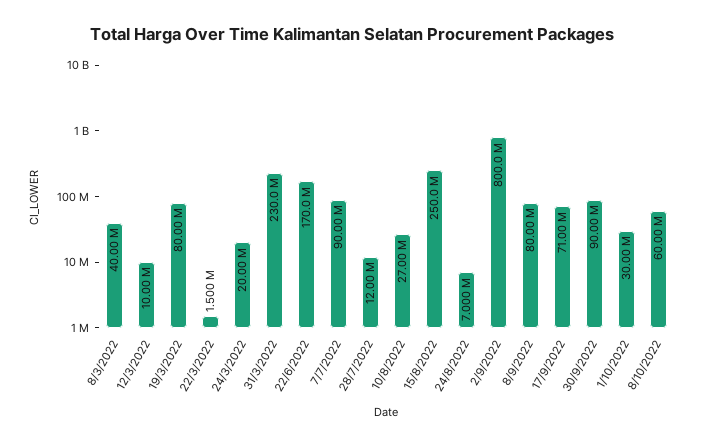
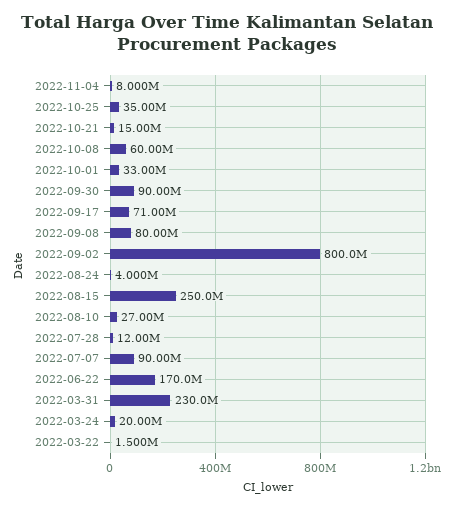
8/3/2022: 40000000 -> none
12/3/2022: 10000000 -> none
19/3/2022: 80000000 -> none
24/8/2022: 7000000 -> 4000000
1/10/2022: 30000000 -> 33000000
2022-11-04: none -> 8000000
2022-10-25: none -> 35000000
2022-10-21: none -> 15000000

